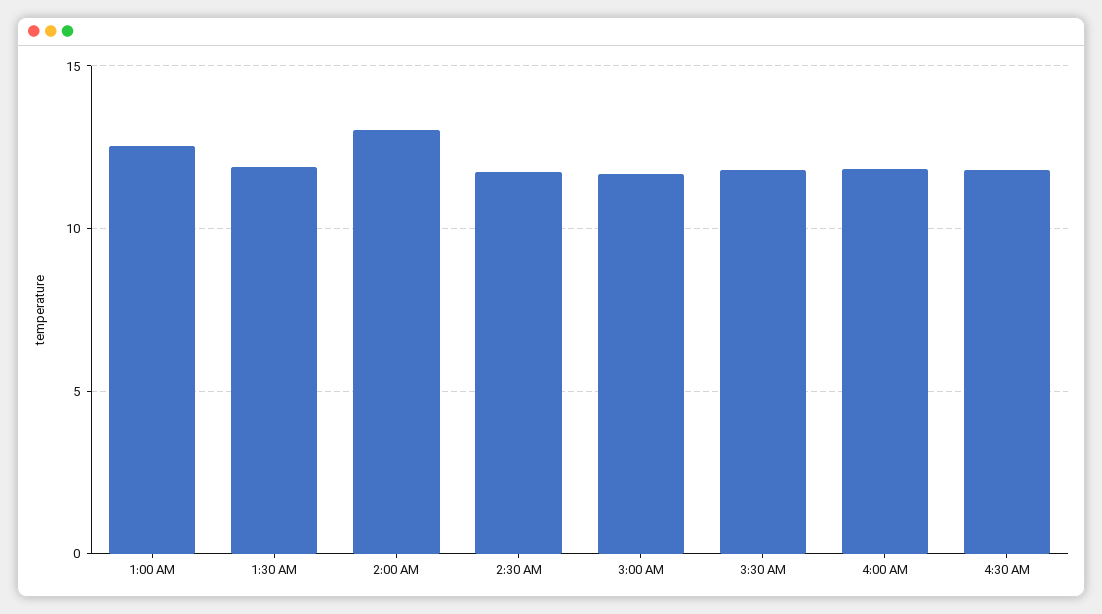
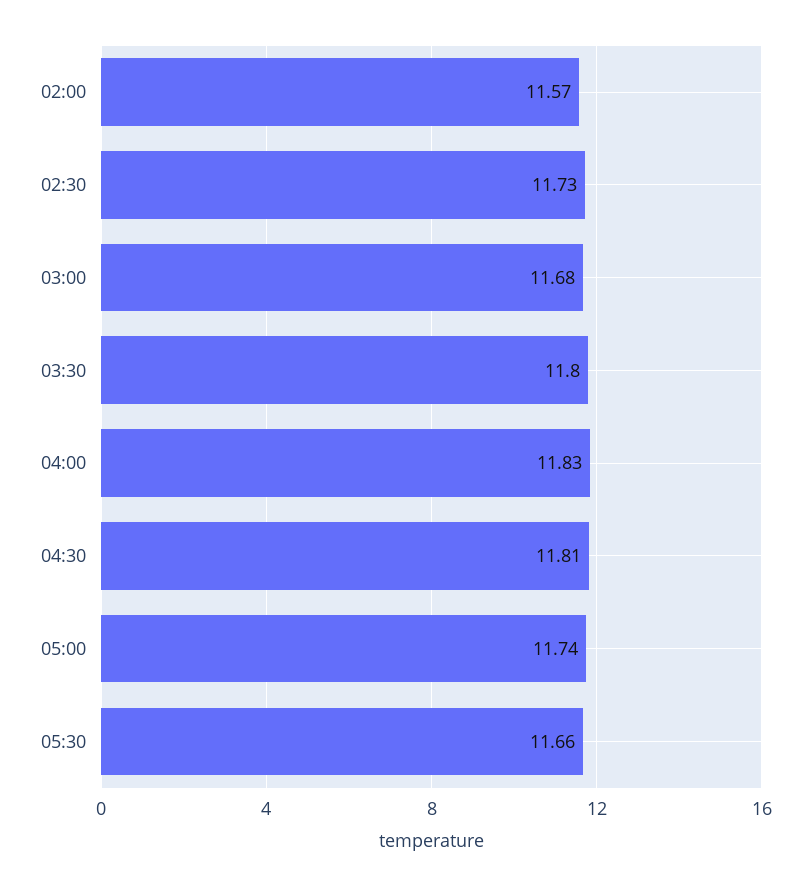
1:00 AM: 12.5 -> none
1:30 AM: 12 -> none
2:00 AM: 13 -> 11.57
05:00: none -> 11.74
05:30: none -> 11.66

